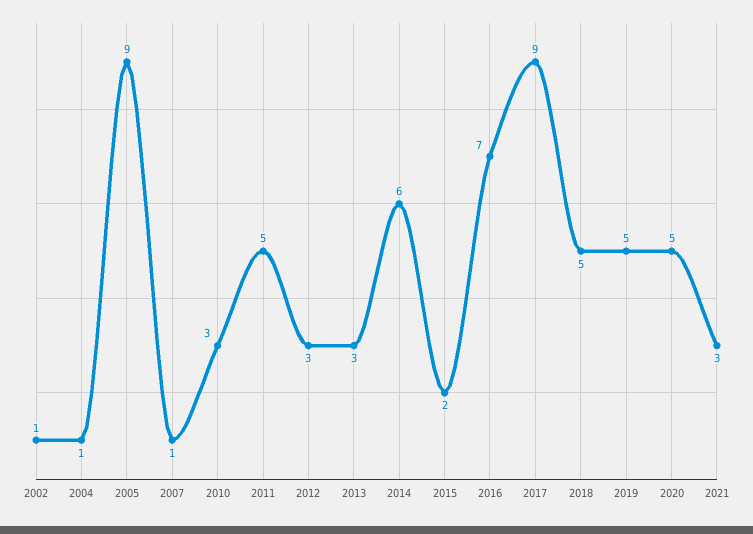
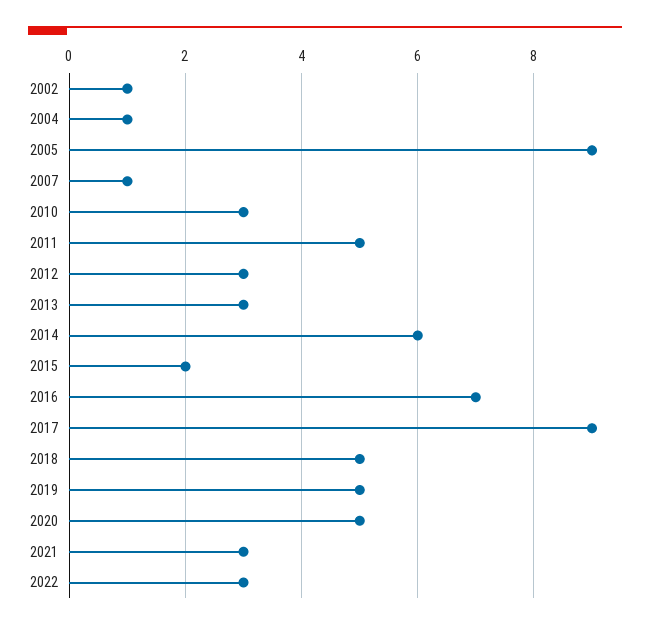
2022: none -> 3

